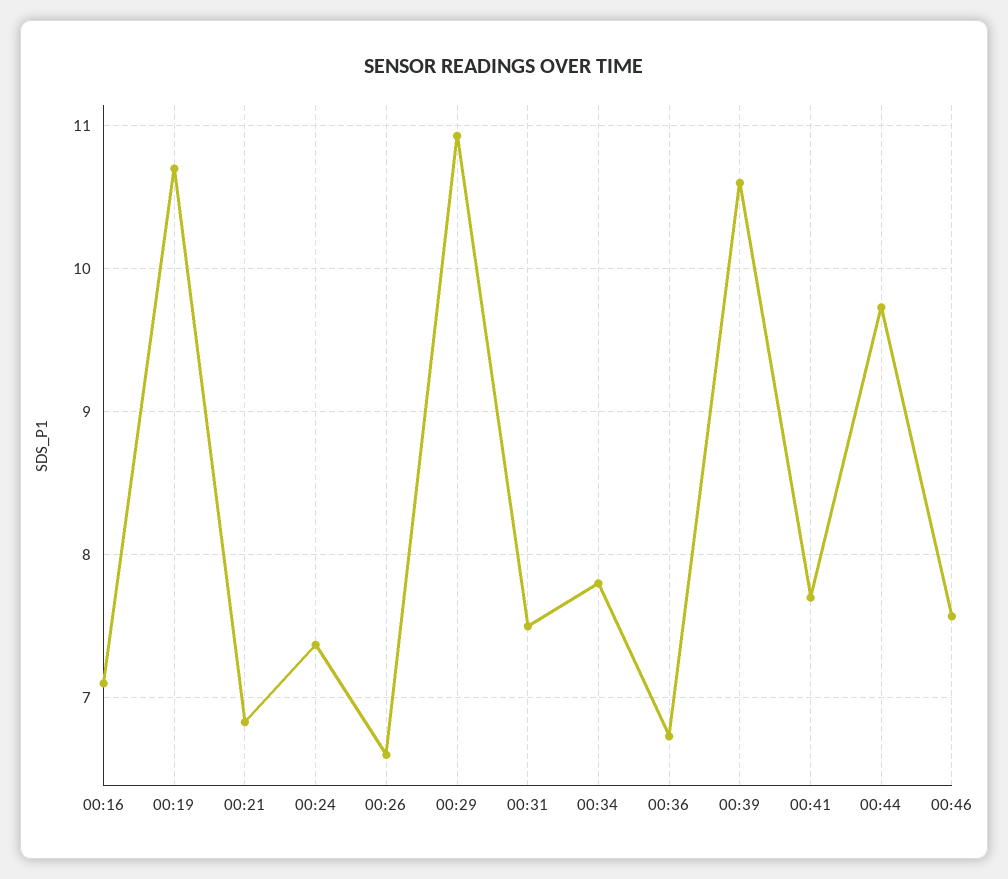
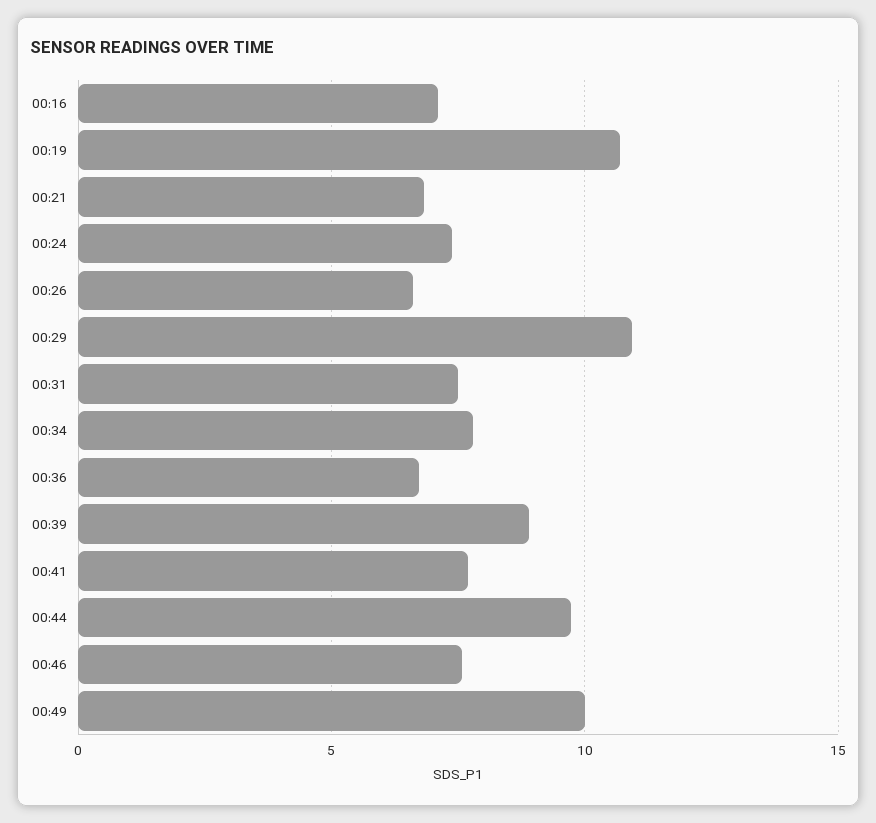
00:39: 10.6 -> 9
00:49: none -> 10

